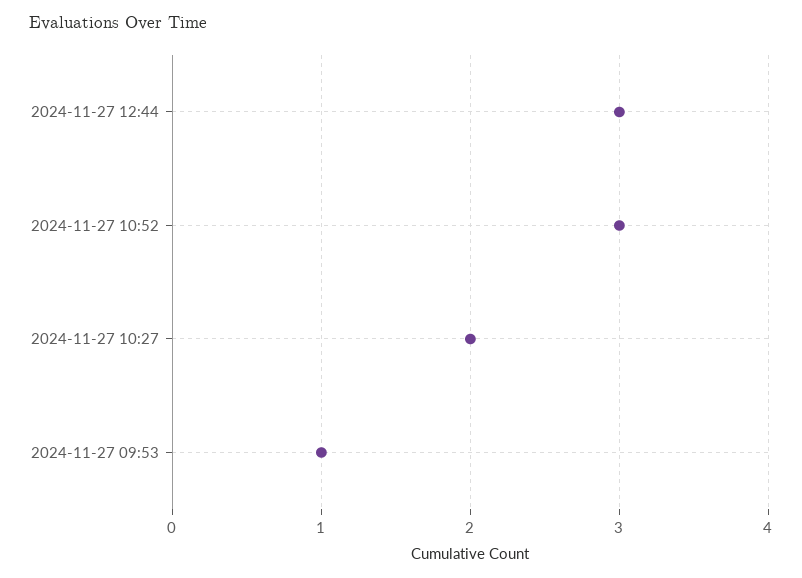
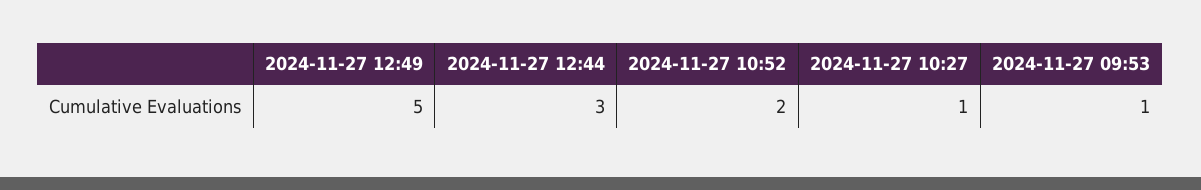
2024-11-27 10:52: 3 -> 2
2024-11-27 10:27: 2 -> 1
2024-11-27 12:49: none -> 5

